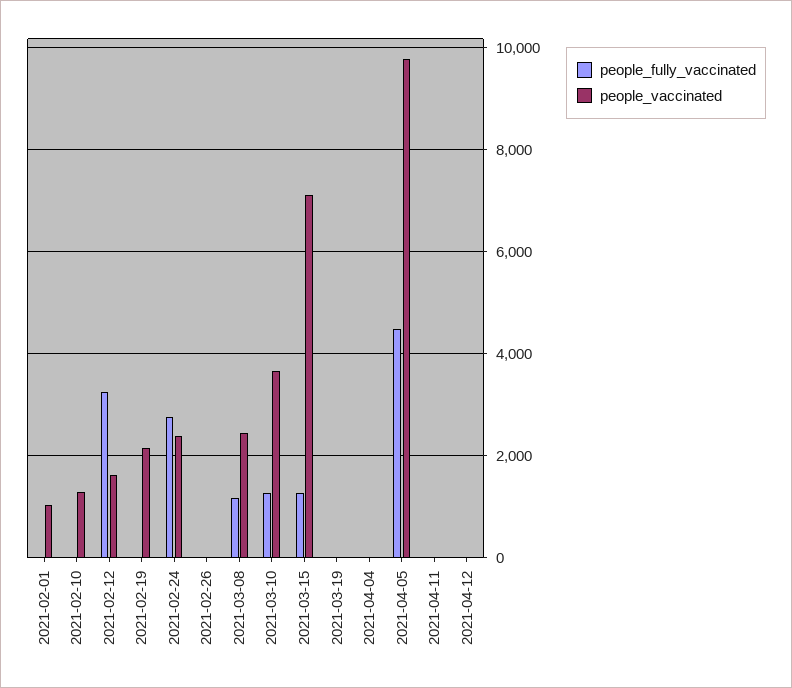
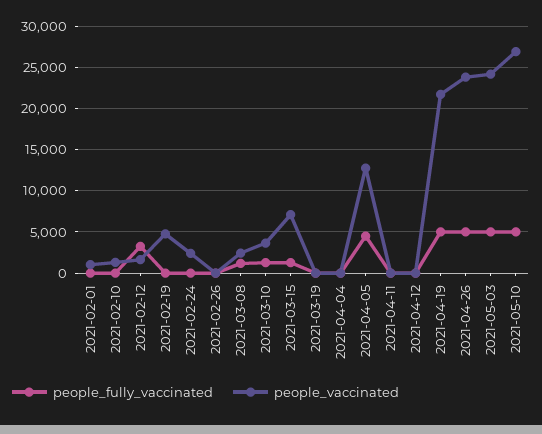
people_vaccinated, 2021-02-19: 2200 -> 5000
people_fully_vaccinated, 2021-02-24: 2800 -> 0
people_vaccinated, 2021-04-05: 9800 -> 13000
people_fully_vaccinated, 2021-04-19: none -> 5000
people_vaccinated, 2021-04-19: none -> 22000
people_fully_vaccinated, 2021-04-26: none -> 5000
people_vaccinated, 2021-04-26: none -> 24000
people_fully_vaccinated, 2021-05-03: none -> 5000
people_vaccinated, 2021-05-03: none -> 24000
people_fully_vaccinated, 2021-05-10: none -> 5000
people_vaccinated, 2021-05-10: none -> 27000

